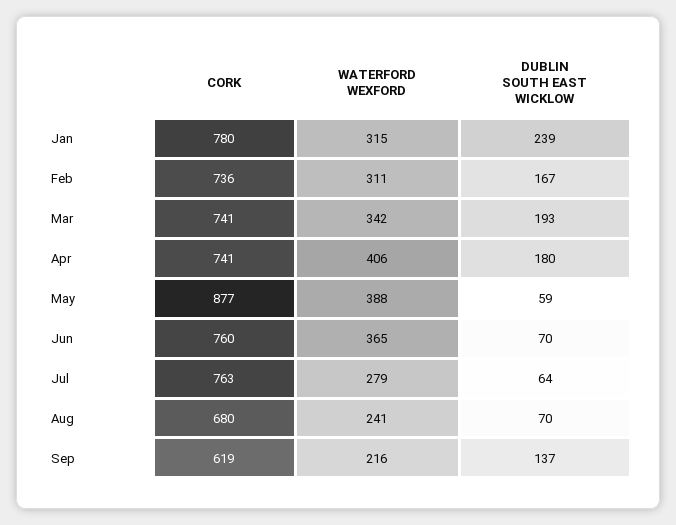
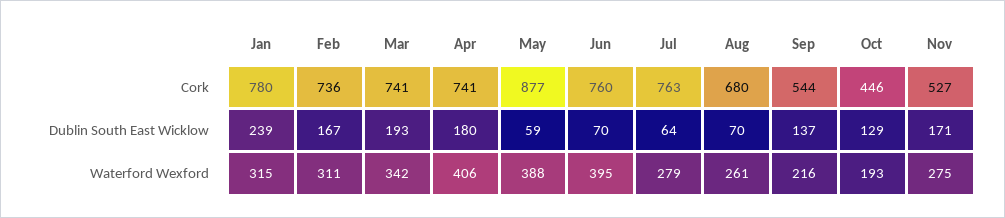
WATERFORD WEXFORD, Jun: 365 -> 395
WATERFORD WEXFORD, Aug: 241 -> 261
CORK, Sep: 619 -> 544
CORK, Oct: none -> 446
CORK, Nov: none -> 527
DUBLIN SOUTH EAST WICKLOW, Oct: none -> 129
DUBLIN SOUTH EAST WICKLOW, Nov: none -> 171
WATERFORD WEXFORD, Oct: none -> 193
WATERFORD WEXFORD, Nov: none -> 275

